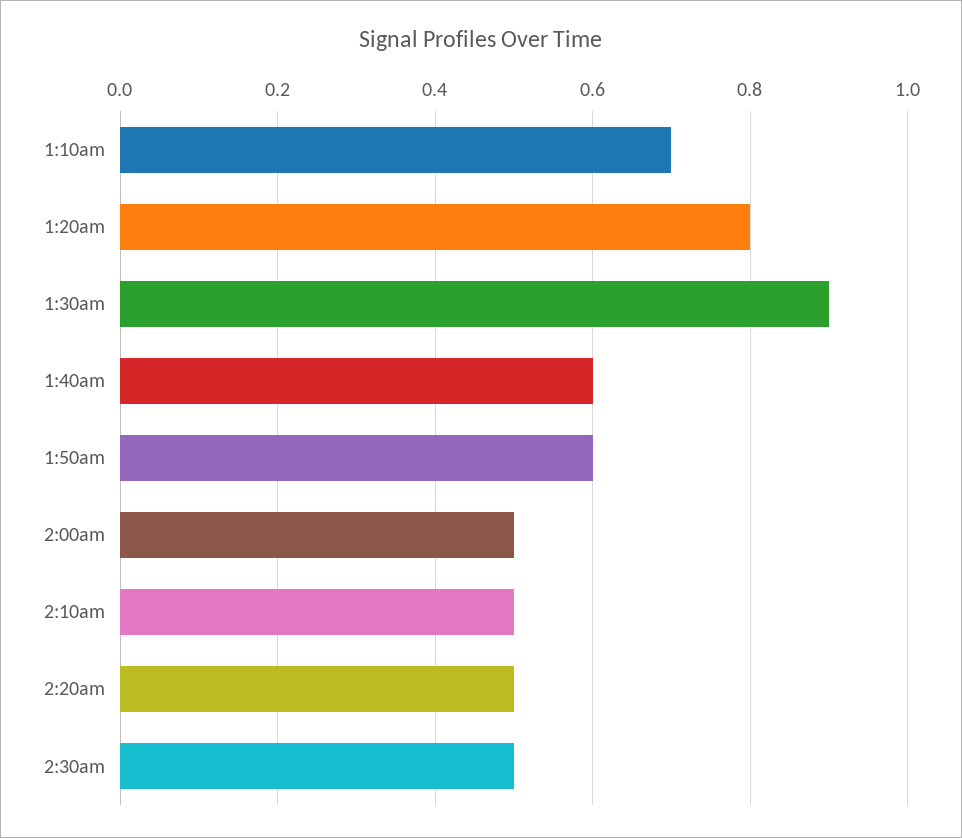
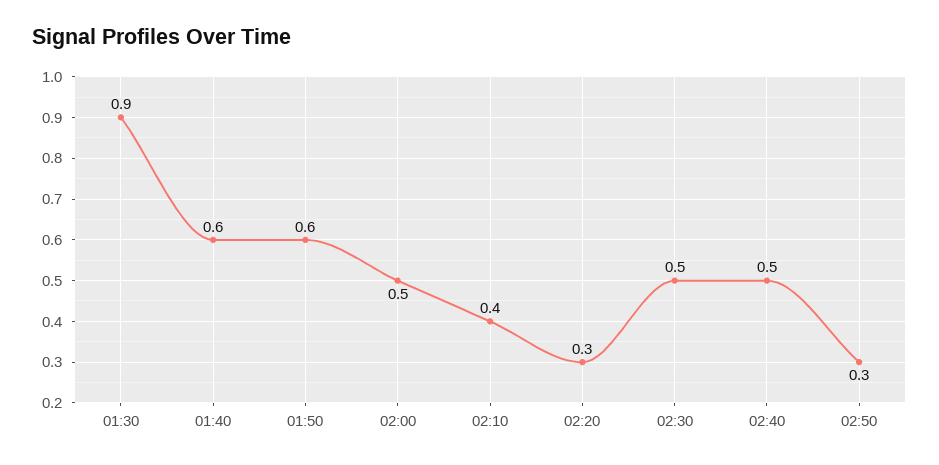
1:10am: 0.7 -> none
1:20am: 0.8 -> none
2:10am: 0.5 -> 0.4
2:20am: 0.5 -> 0.3
02:40: none -> 0.5
02:50: none -> 0.3

